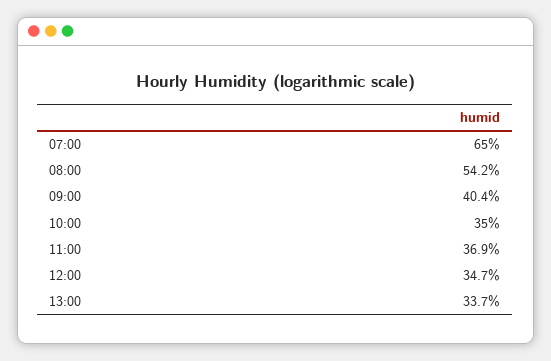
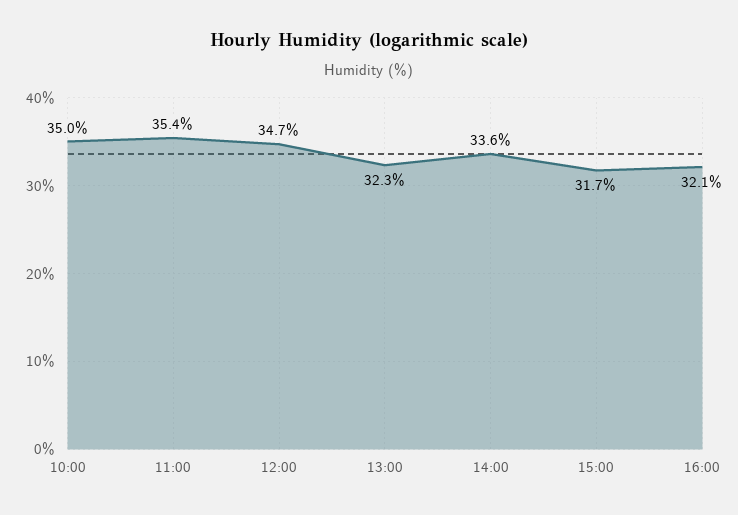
07:00: 65 -> none
08:00: 54.2 -> none
09:00: 40.4 -> none
11:00: 36.9 -> 35.4
13:00: 33.7 -> 32.3
14:00: none -> 33.6
15:00: none -> 31.7
16:00: none -> 32.1

